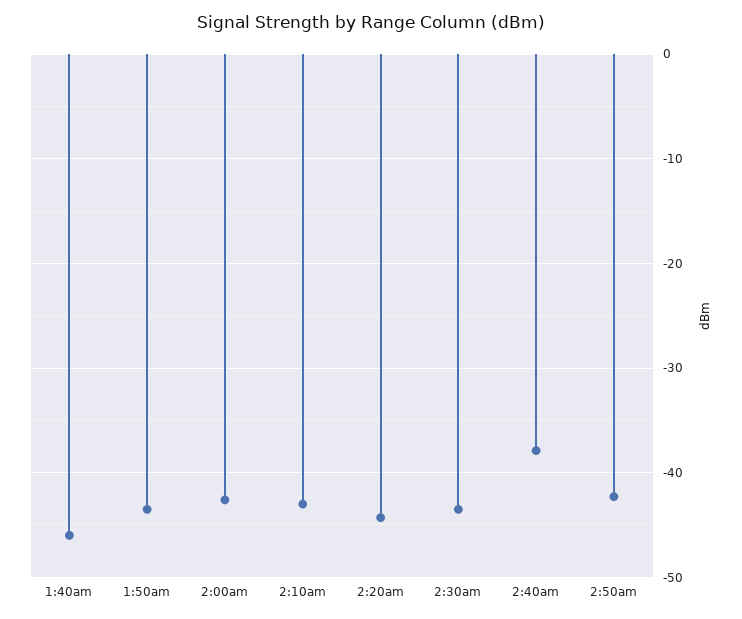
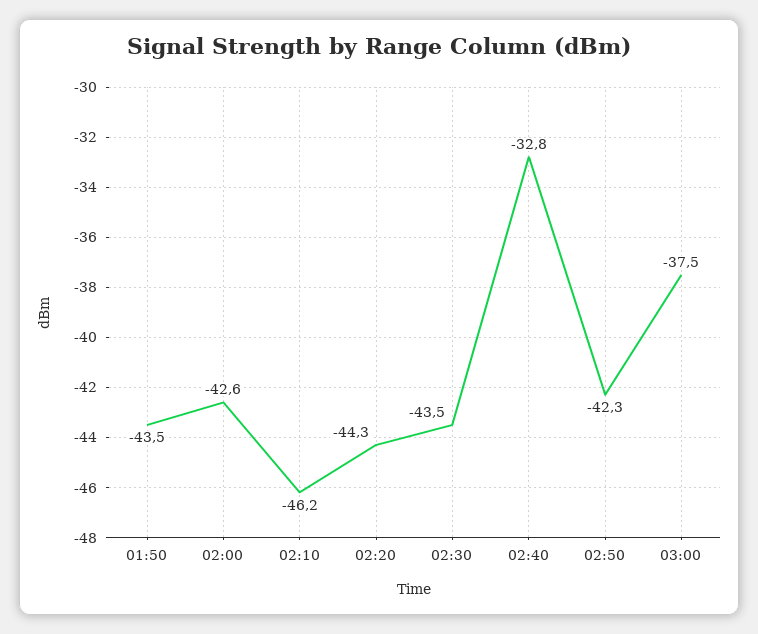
1:40am: -46 -> none
2:10am: -43 -> -46.2
2:40am: -38 -> -32.8
03:00: none -> -37.5

